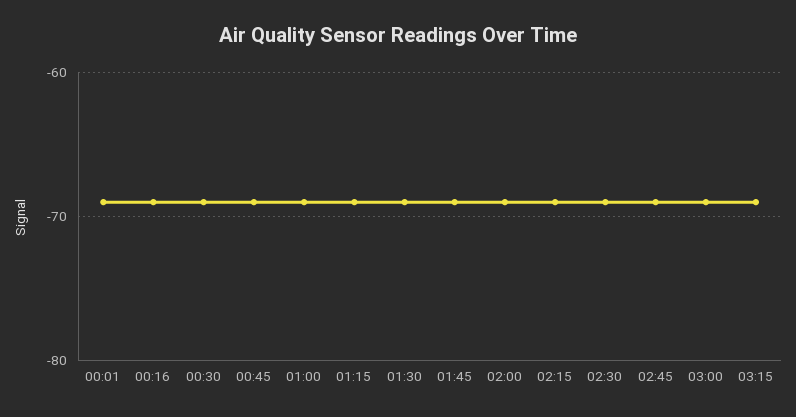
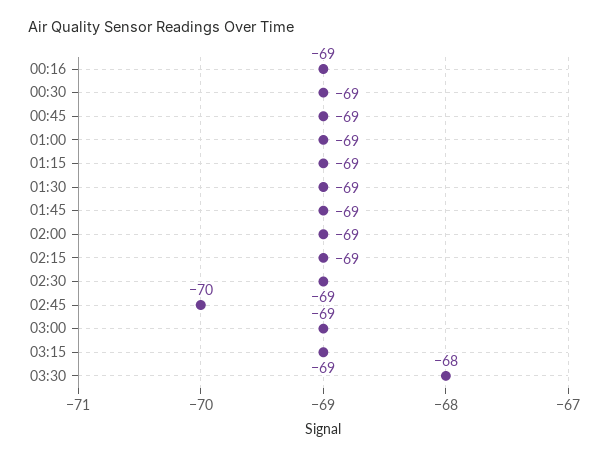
00:01: -69 -> none
02:45: -69 -> -70
03:30: none -> -68

